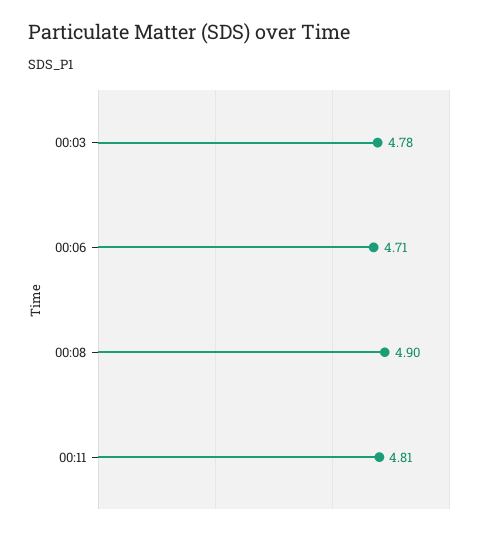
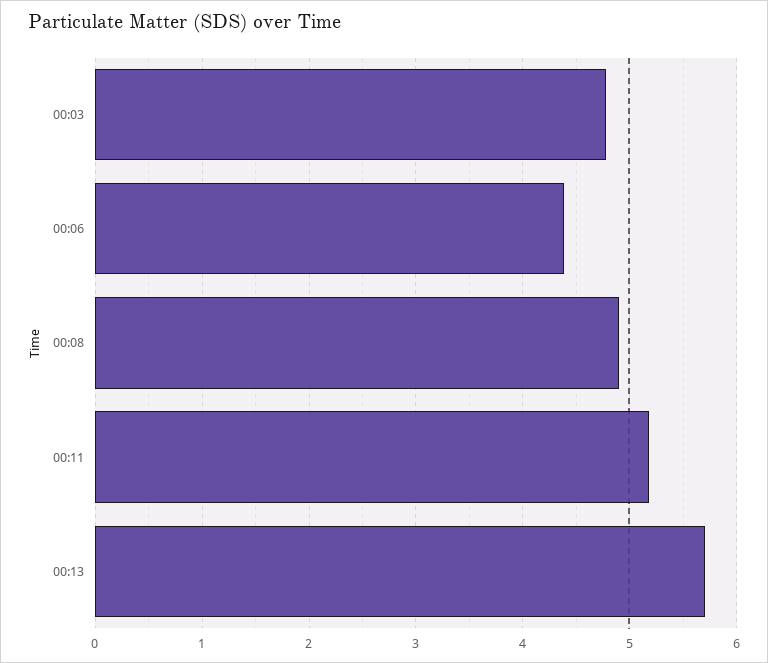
00:06: 4.71 -> 4.4
00:11: 4.81 -> 5.2
00:13: none -> 5.7

